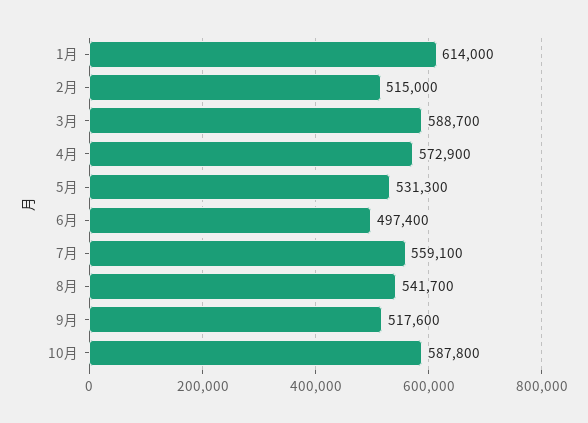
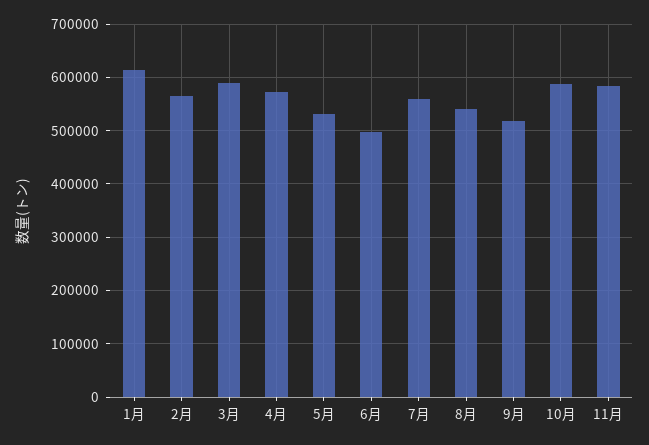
2月: 515000 -> 560000
11月: none -> 580000

